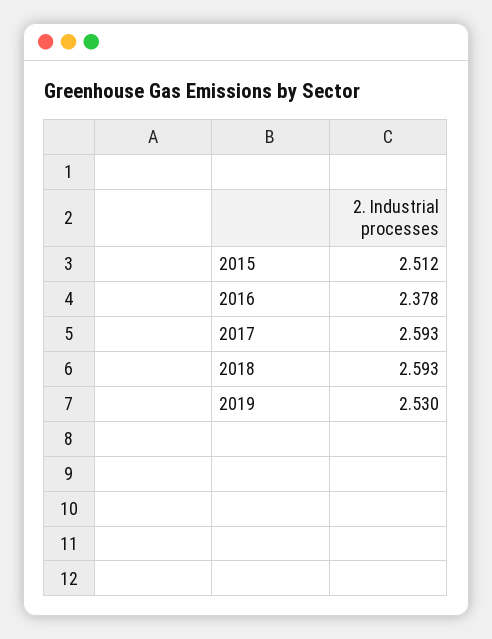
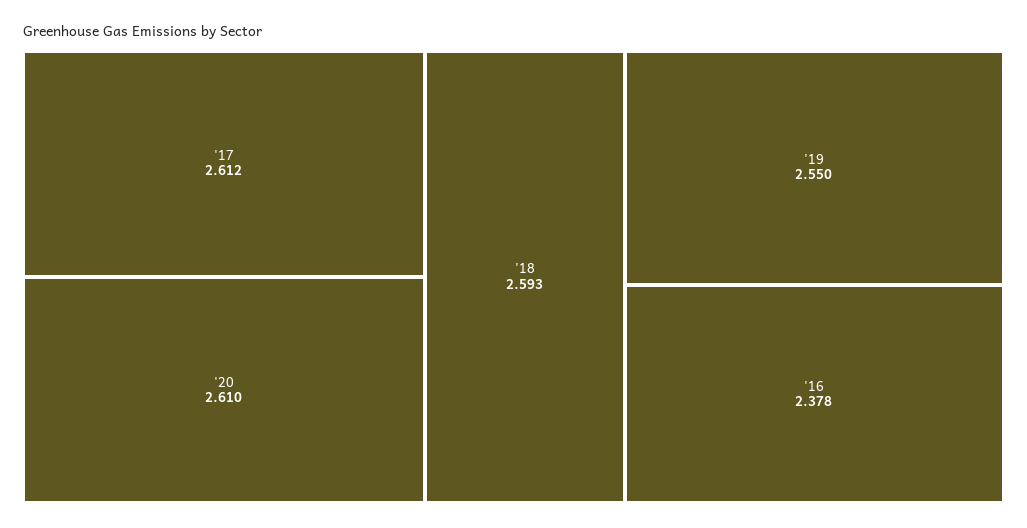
2015: 2.512 -> none
2017: 2.593 -> 2.612
2019: 2.53 -> 2.55
'20: none -> 2.61

